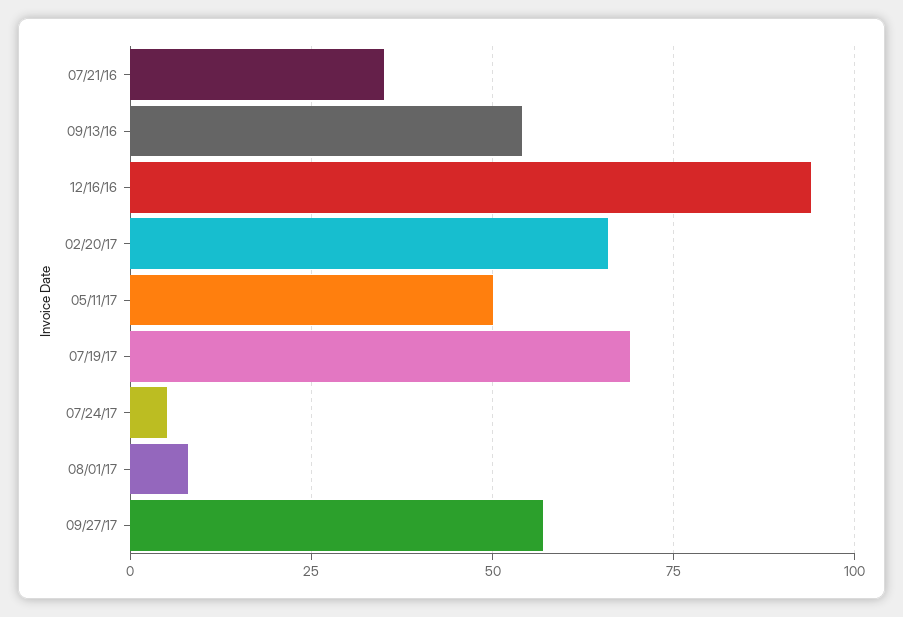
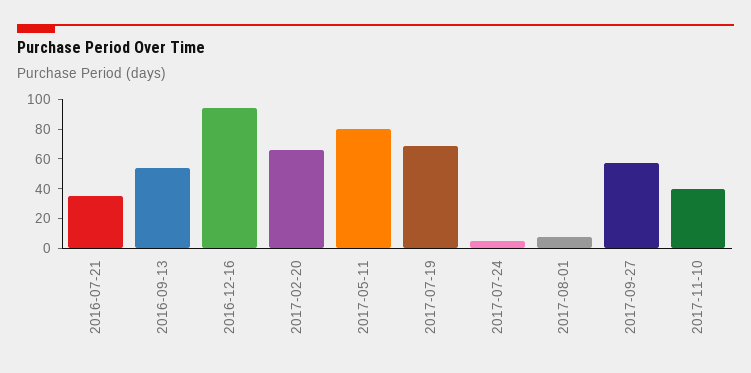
05/11/17: 50 -> 80
2017-11-10: none -> 40

